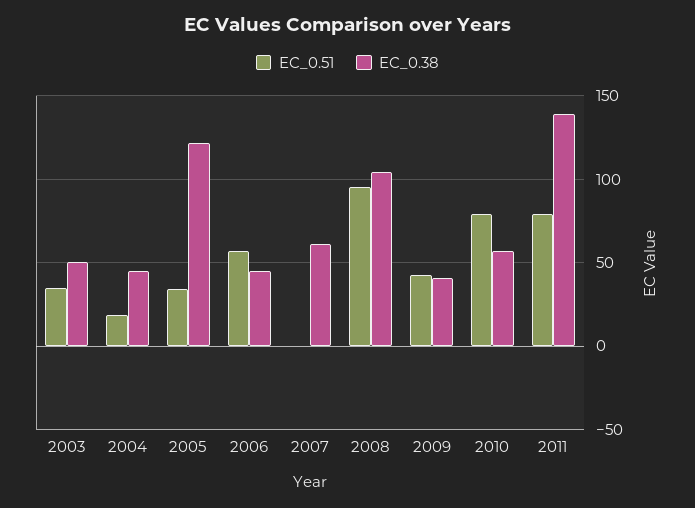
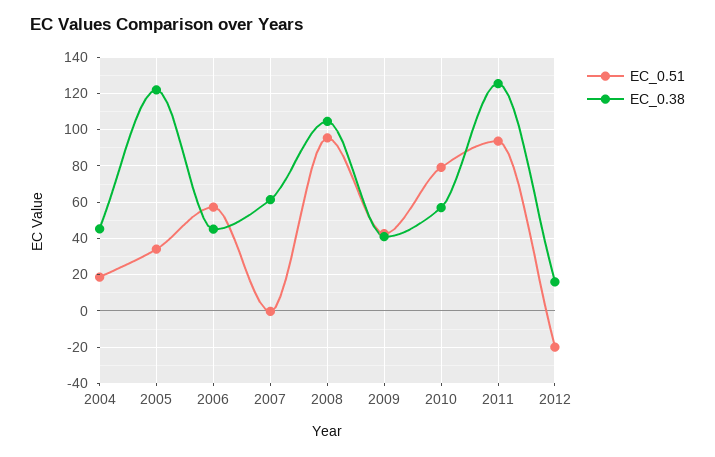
EC_0.51, 2003: 35 -> none
EC_0.38, 2003: 50 -> none
EC_0.51, 2011: 80 -> 95
EC_0.38, 2011: 140 -> 125
EC_0.51, 2012: none -> -20
EC_0.38, 2012: none -> 15

